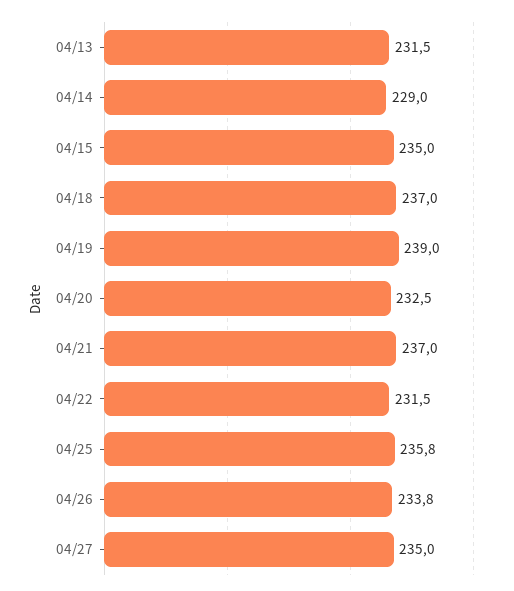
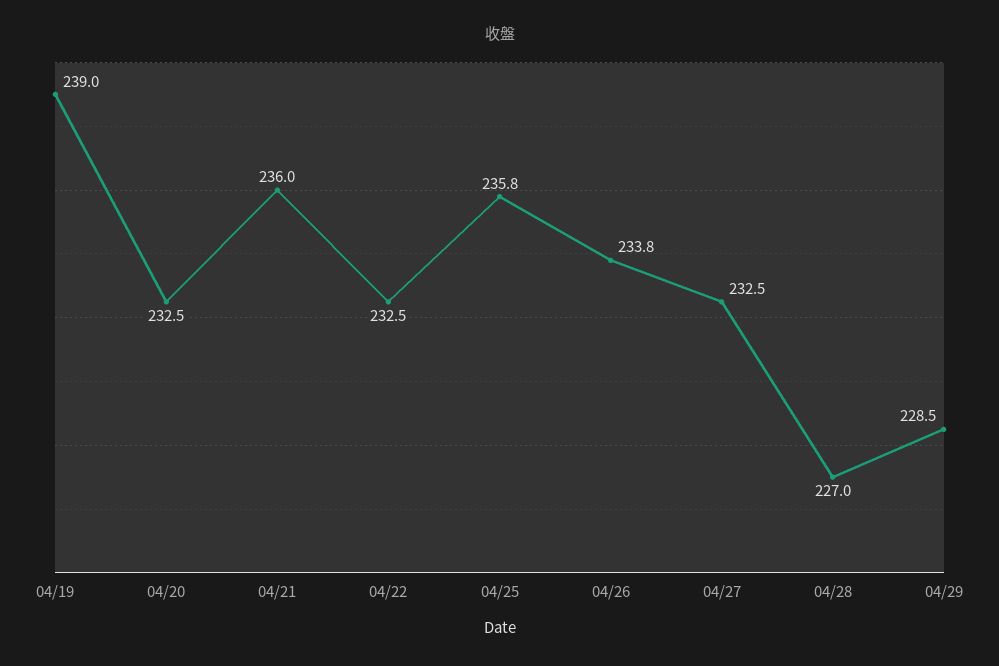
04/13: 231.5 -> none
04/14: 229 -> none
04/15: 235 -> none
04/18: 237 -> none
04/21: 237 -> 236
04/22: 231.5 -> 232.5
04/27: 235 -> 232.5
04/28: none -> 227
04/29: none -> 228.5

